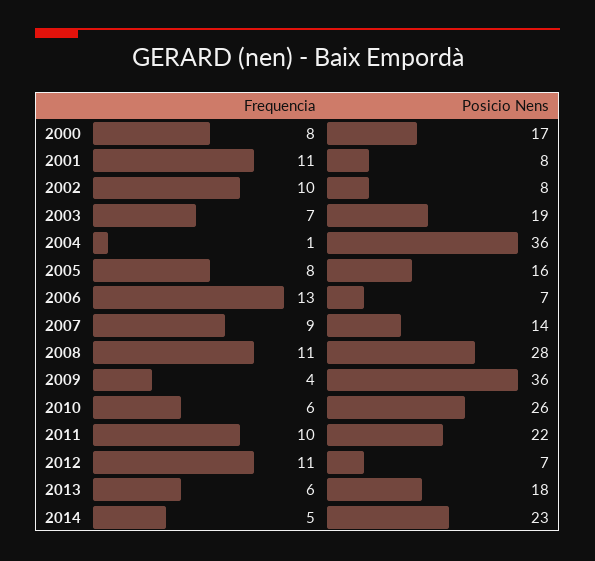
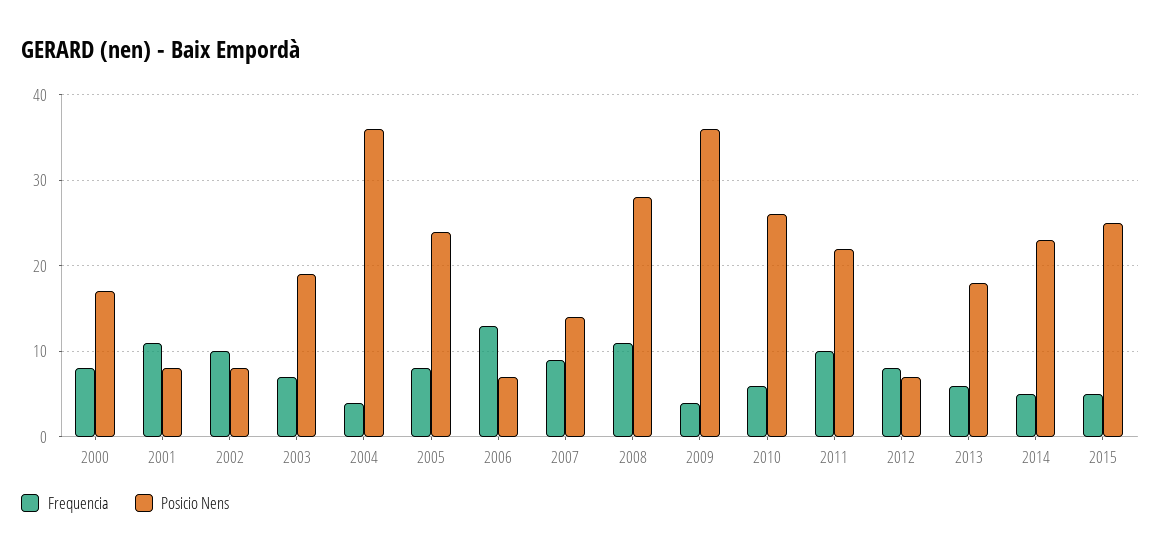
Frequencia, 2004: 1 -> 4
Posicio Nens, 2005: 16 -> 24
Frequencia, 2012: 11 -> 8
Frequencia, 2015: none -> 5
Posicio Nens, 2015: none -> 25

